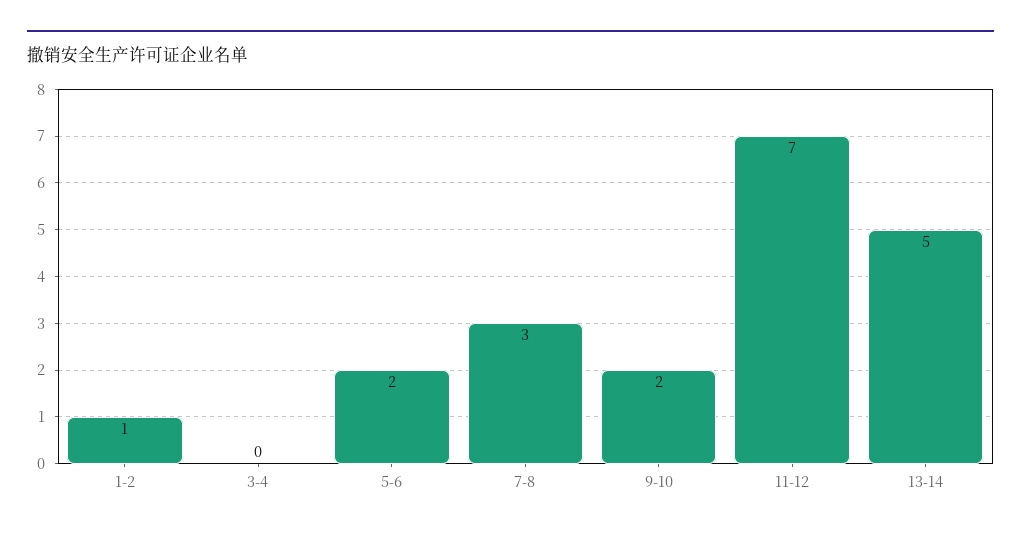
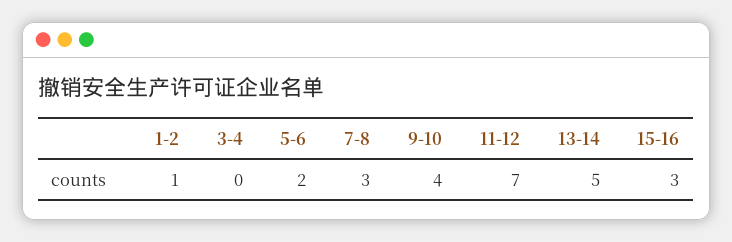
9-10: 2 -> 4
15-16: none -> 3

